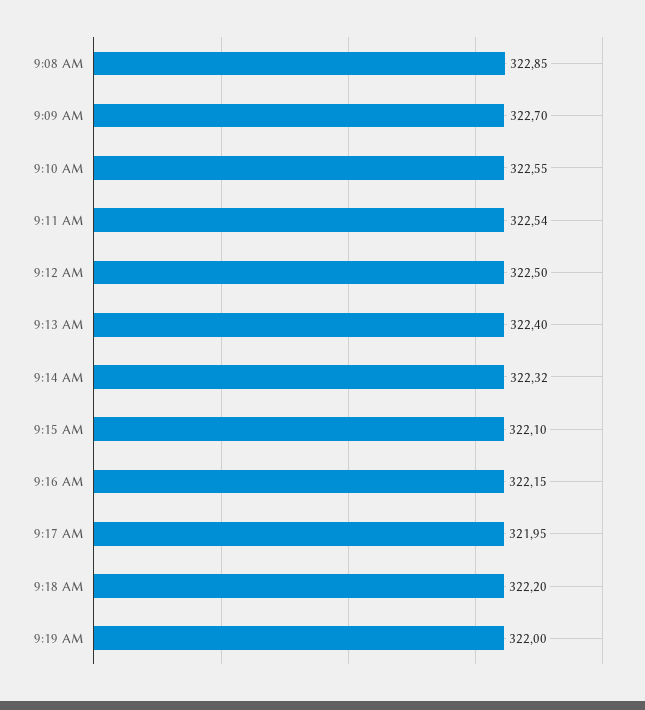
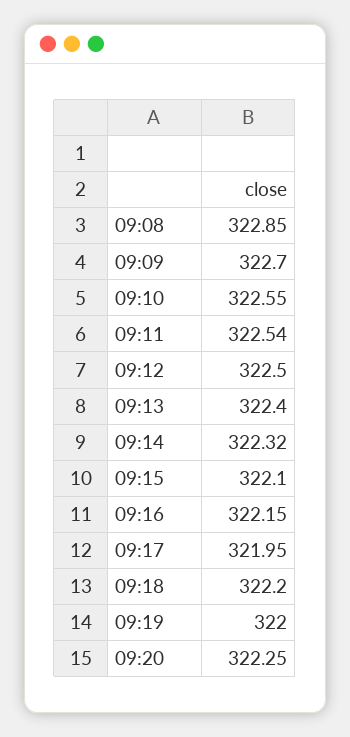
09:20: none -> 322.25

